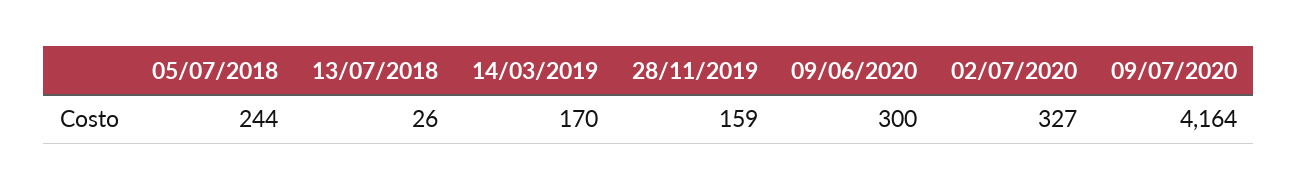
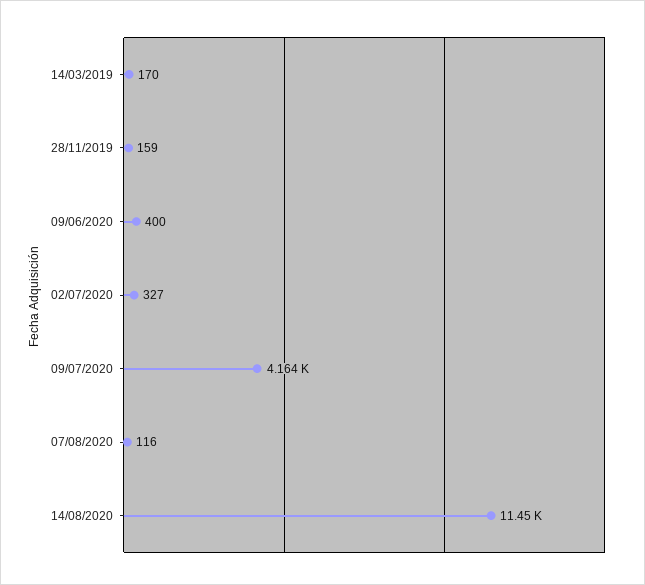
05/07/2018: 244 -> none
13/07/2018: 26 -> none
09/06/2020: 300 -> 400
07/08/2020: none -> 116
14/08/2020: none -> 11450

